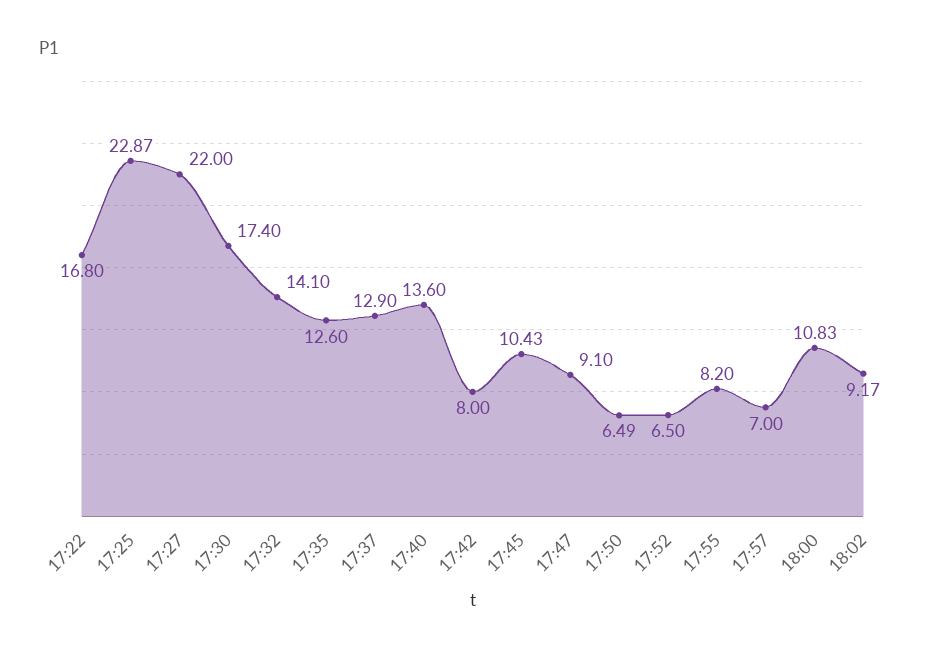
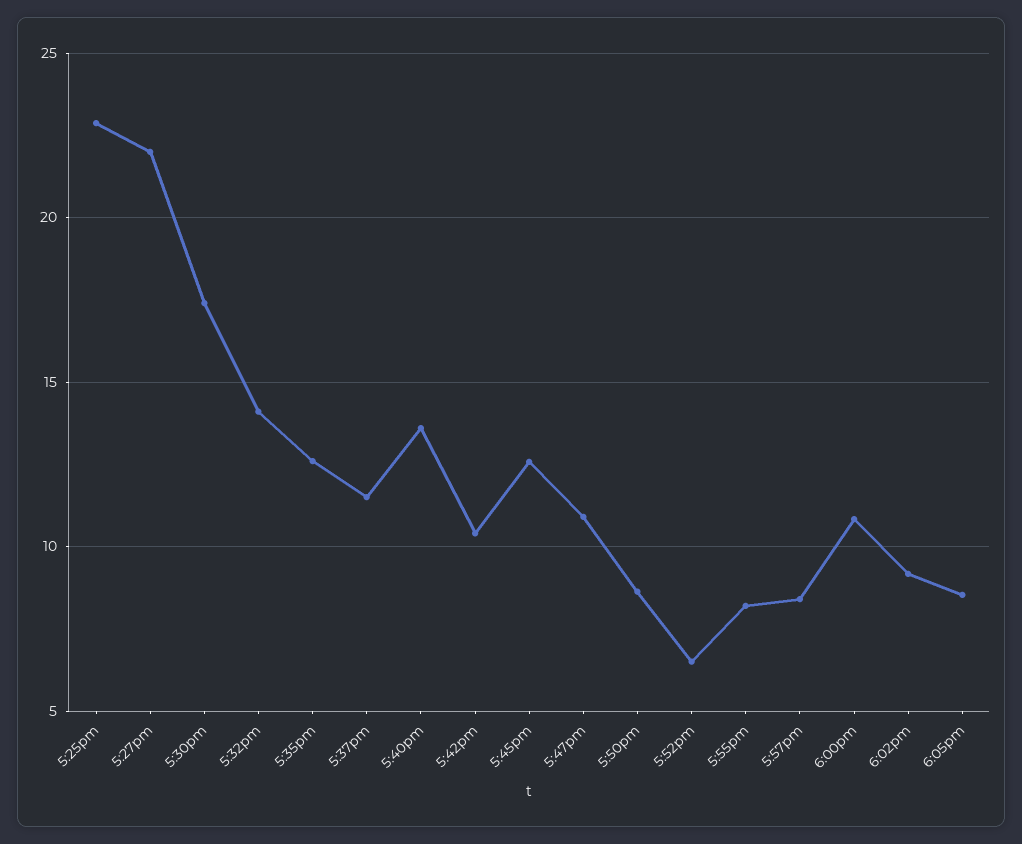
17:22: 16.8 -> none
17:37: 12.9 -> 11.5
17:42: 8 -> 10.5
17:45: 10.43 -> 12.5
17:47: 9.1 -> 11
17:50: 6.49 -> 8.5
17:57: 7 -> 8.5
6:05pm: none -> 8.5

